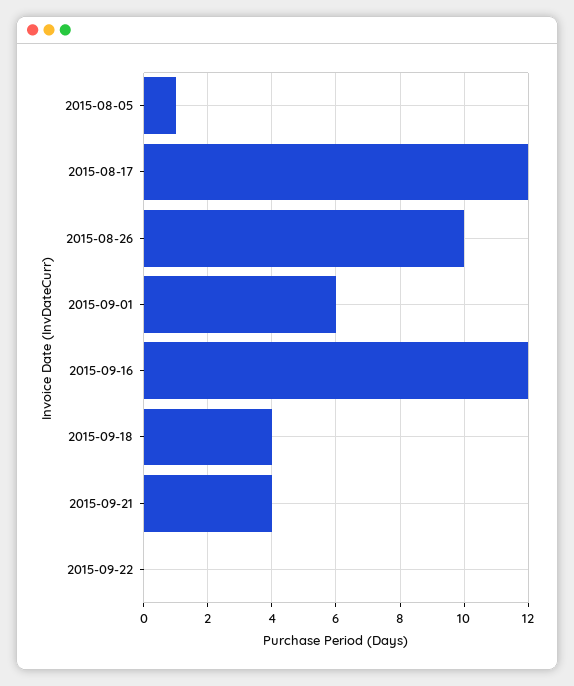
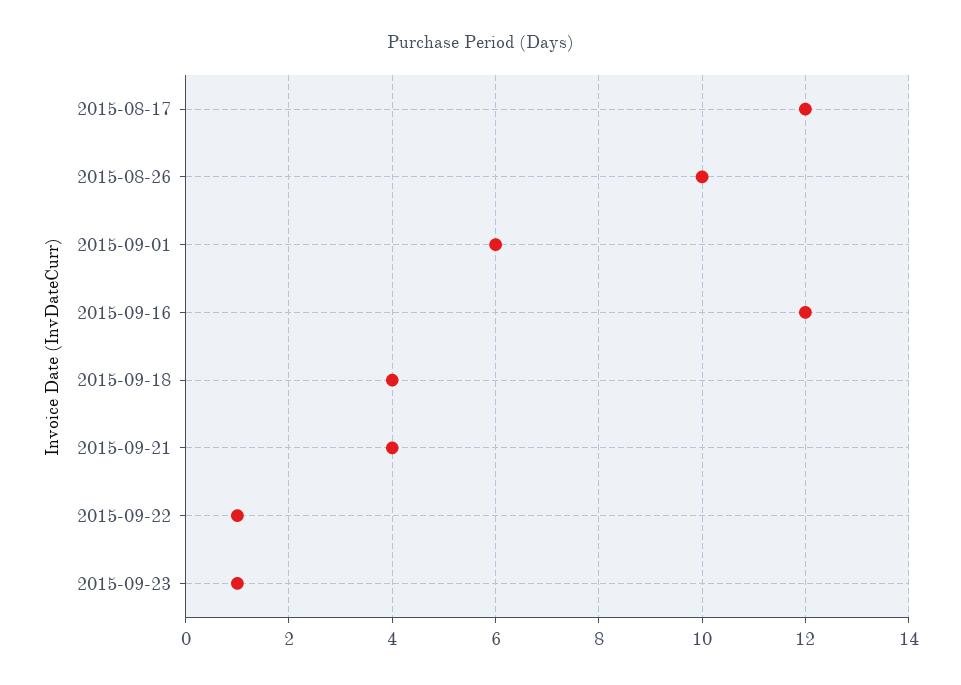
2015-08-05: 1 -> none
2015-09-22: 0 -> 1
2015-09-23: none -> 1

